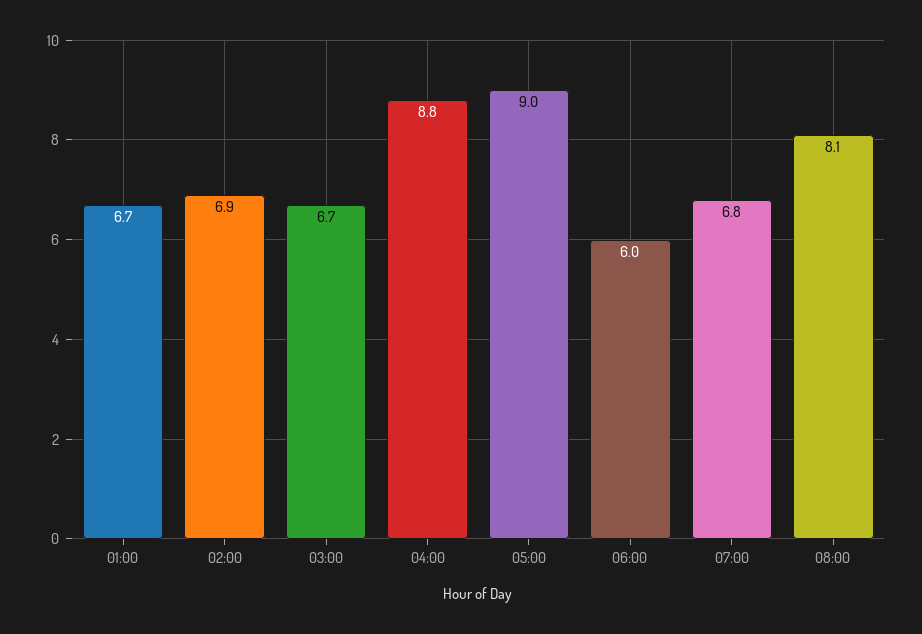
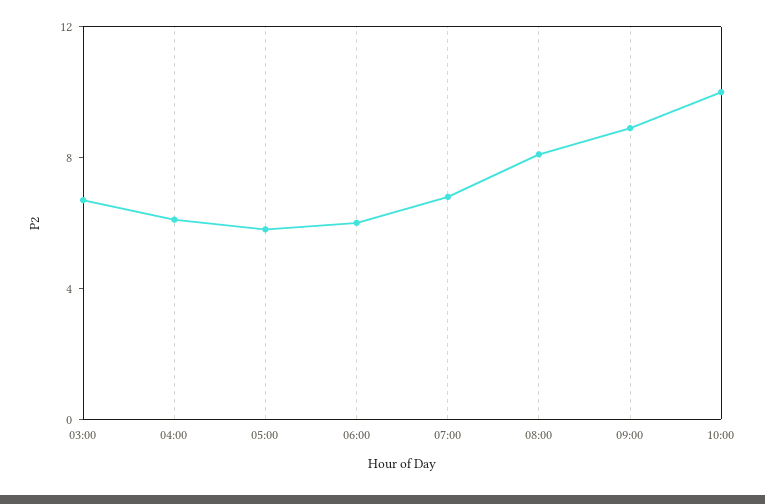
01:00: 6.7 -> none
02:00: 6.9 -> none
04:00: 8.8 -> 6
05:00: 9 -> 6
09:00: none -> 9
10:00: none -> 10

